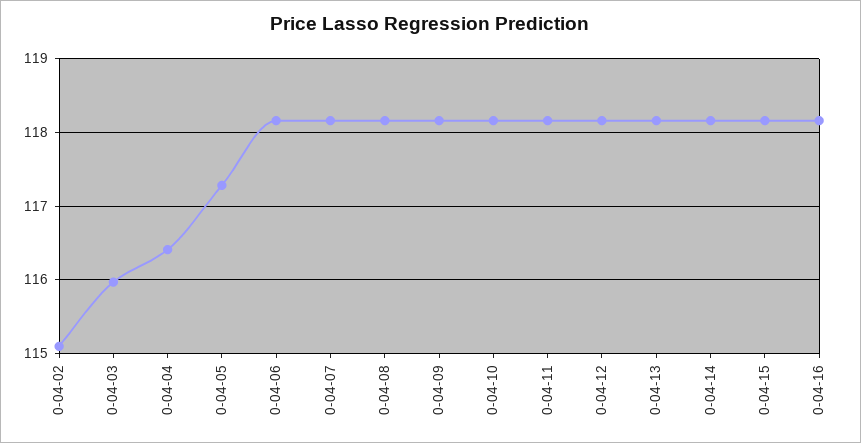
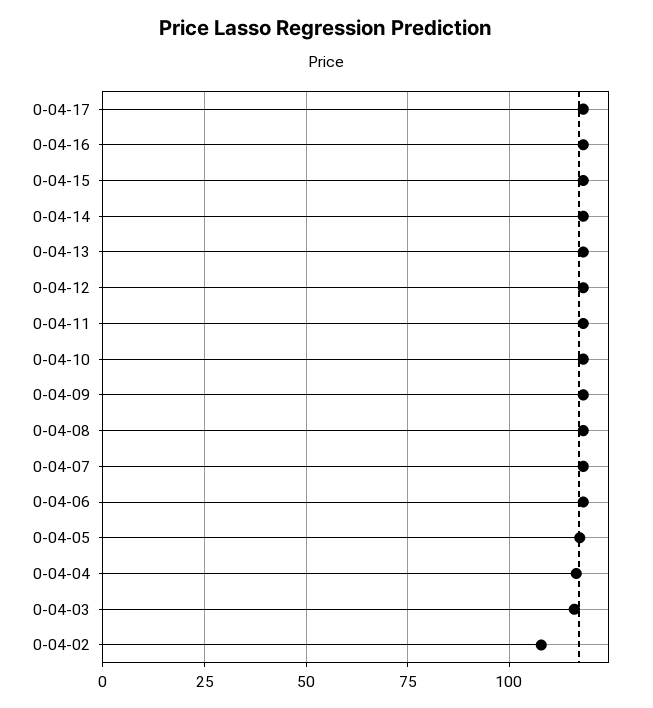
0-04-02: 115.1 -> 107.5
0-04-17: none -> 117.5

